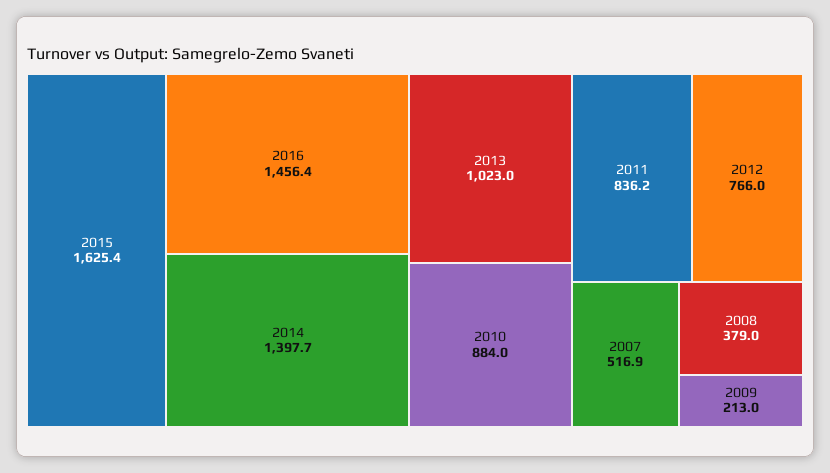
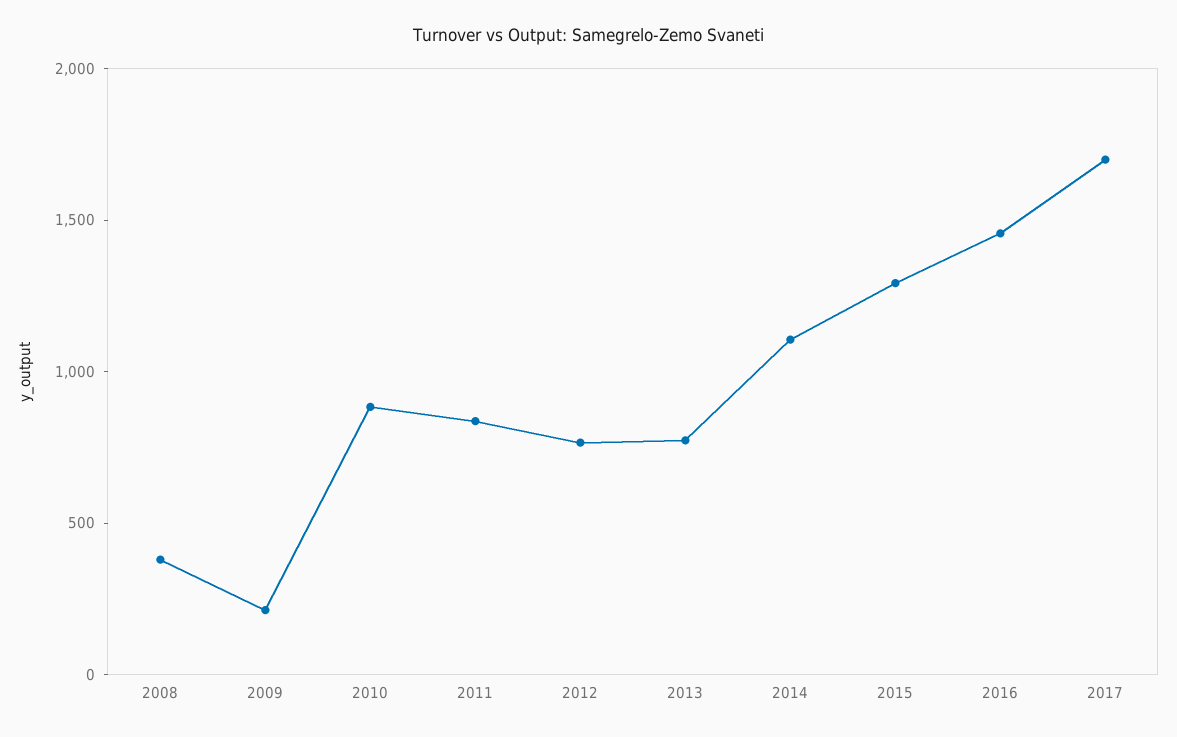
2015: 1625.4 -> 1300
2014: 1397.7 -> 1100
2013: 1023 -> 800
2007: 516.9 -> none
2017: none -> 1700

